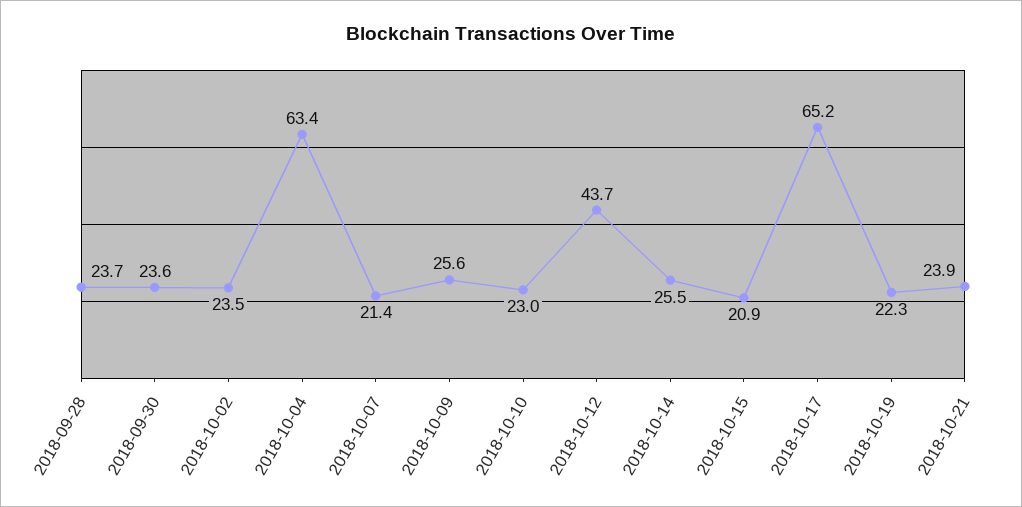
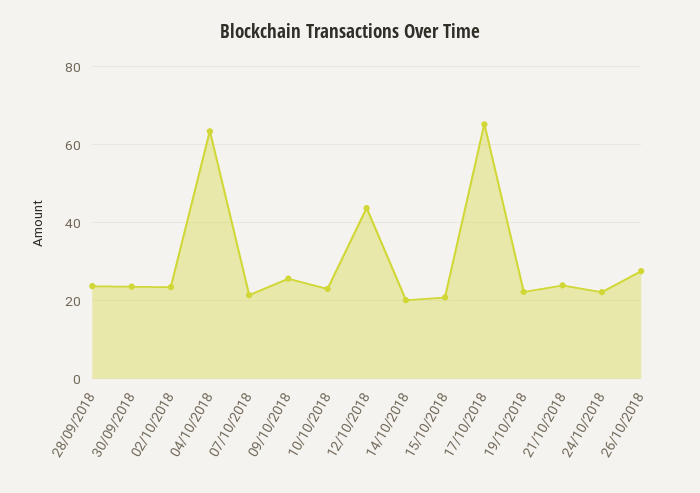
2018-10-14: 25.5 -> 20
24/10/2018: none -> 22
26/10/2018: none -> 28

